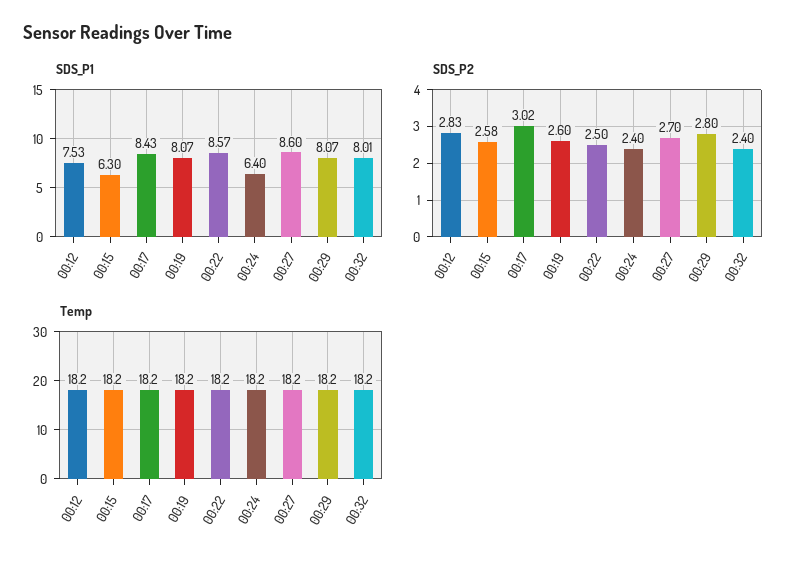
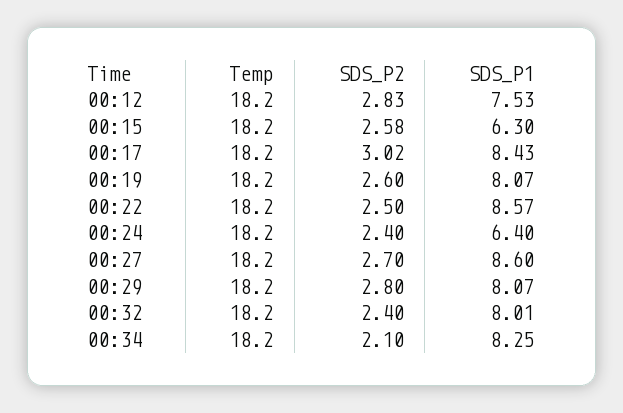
Temp, 00:34: none -> 18.2
SDS_P2, 00:34: none -> 2.1
SDS_P1, 00:34: none -> 8.25

